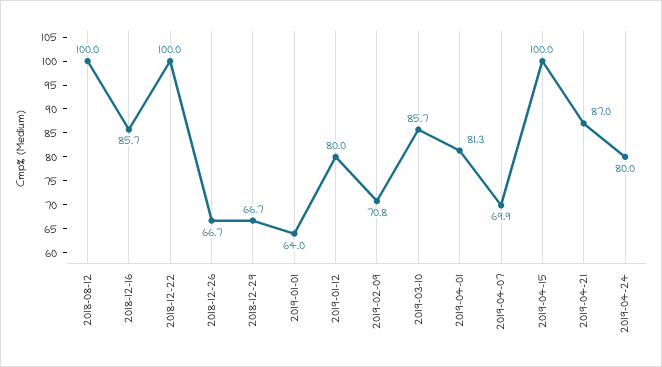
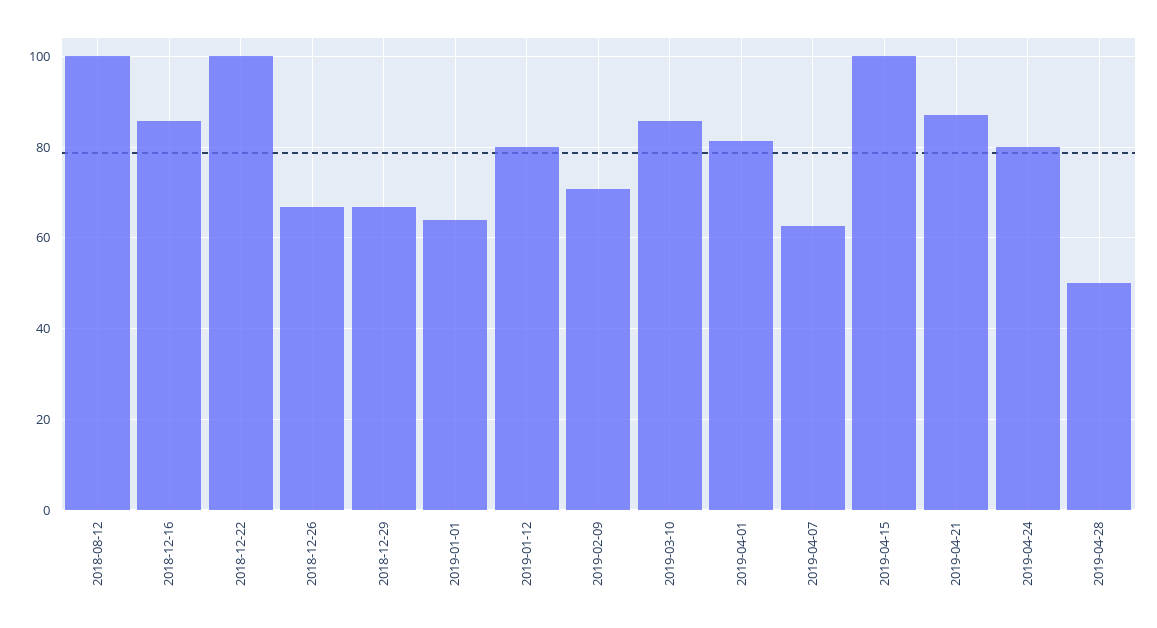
2019-04-07: 69.9 -> 62
2019-04-28: none -> 50

